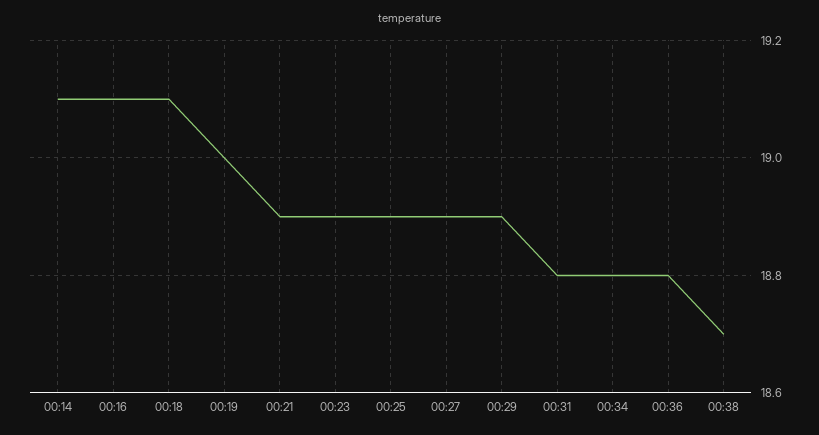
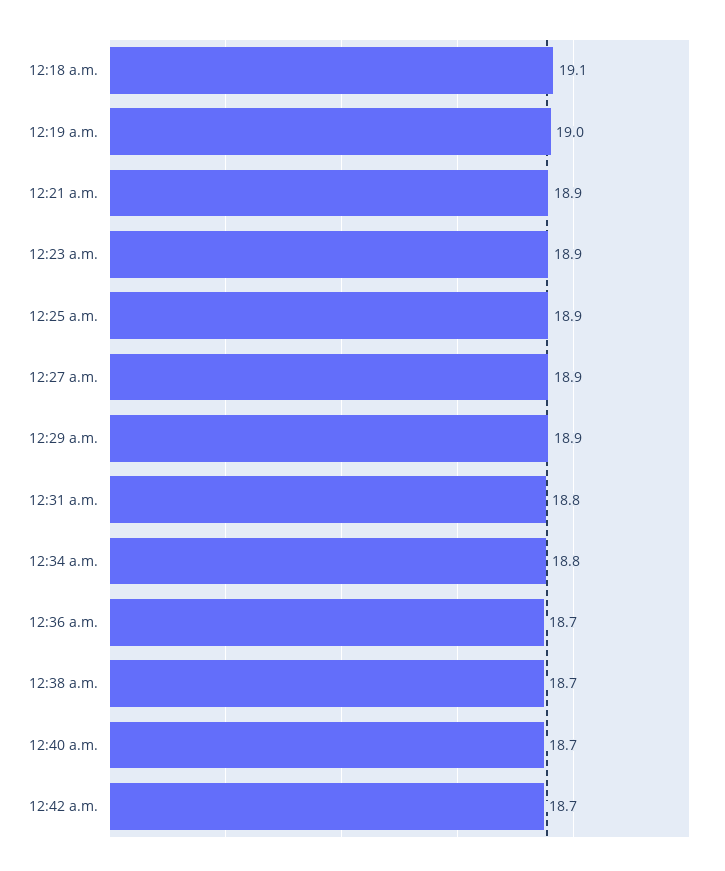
00:14: 19.1 -> none
00:16: 19.1 -> none
00:36: 18.8 -> 18.7
12:40 a.m.: none -> 18.7
12:42 a.m.: none -> 18.7

